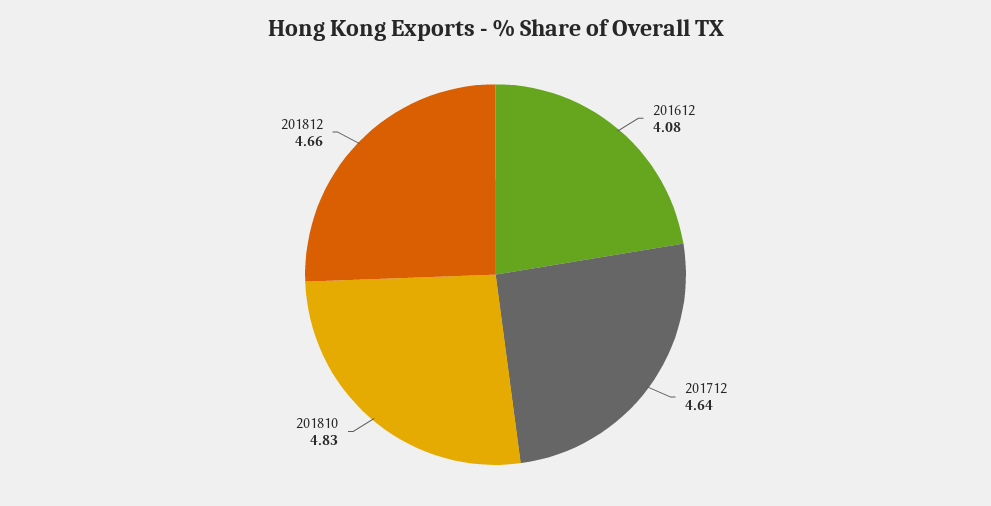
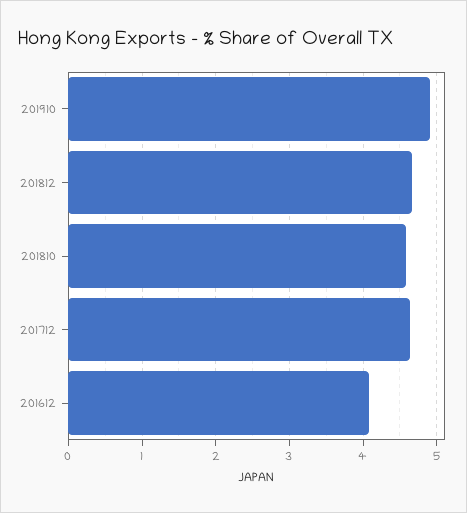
201810: 4.83 -> 4.6
201910: none -> 4.9

